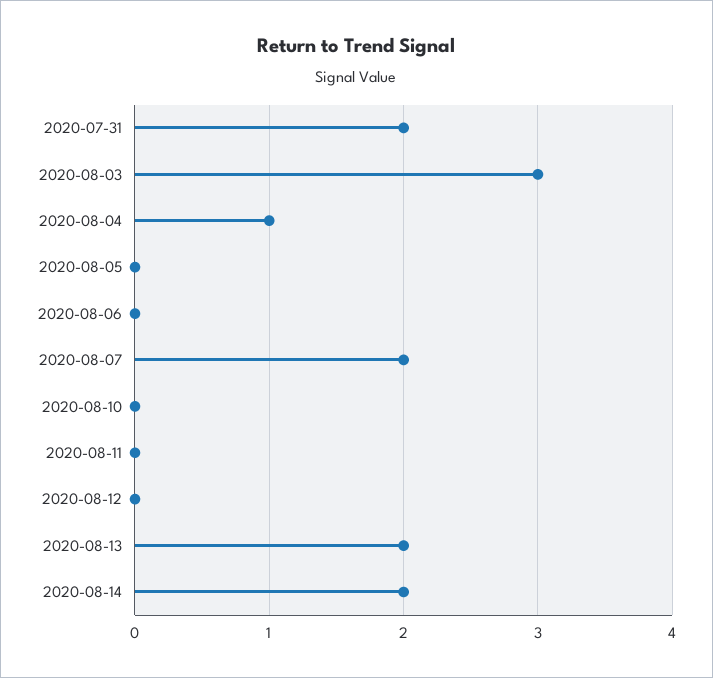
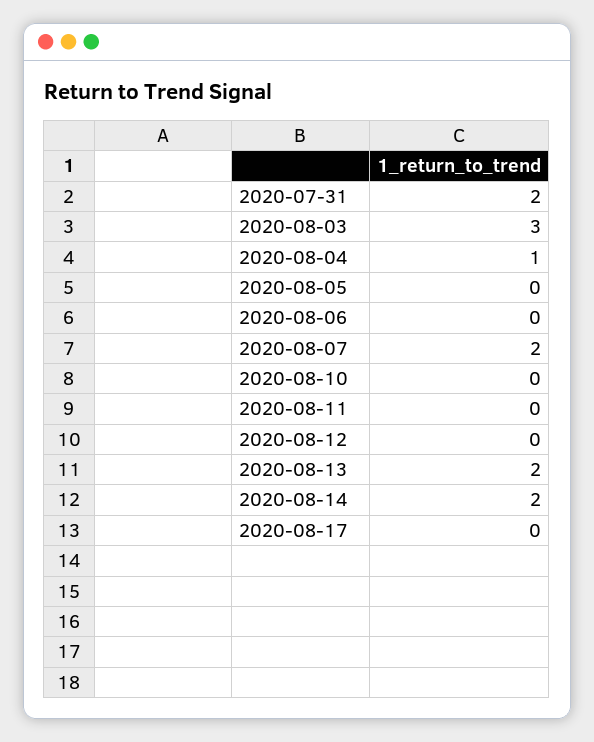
2020-08-17: none -> 0

